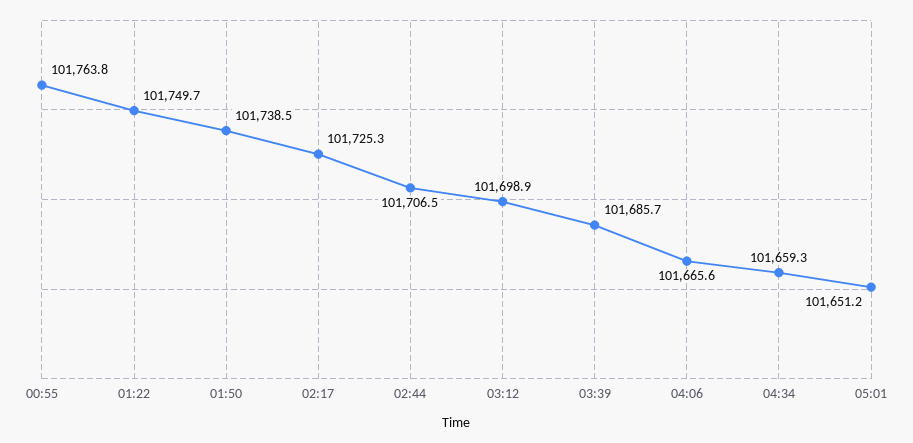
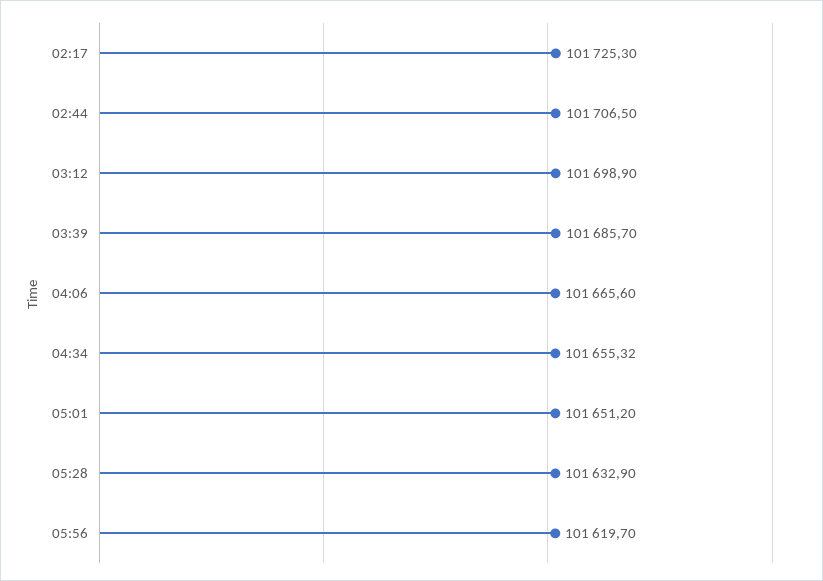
00:55: 101763.8 -> none
01:22: 101749.7 -> none
01:50: 101738.5 -> none
04:34: 101659.3 -> 101655.32
05:28: none -> 101632.9
05:56: none -> 101619.7

